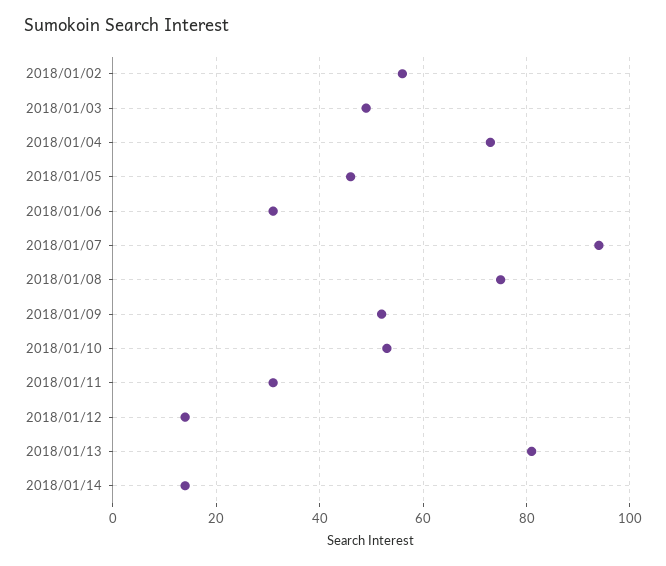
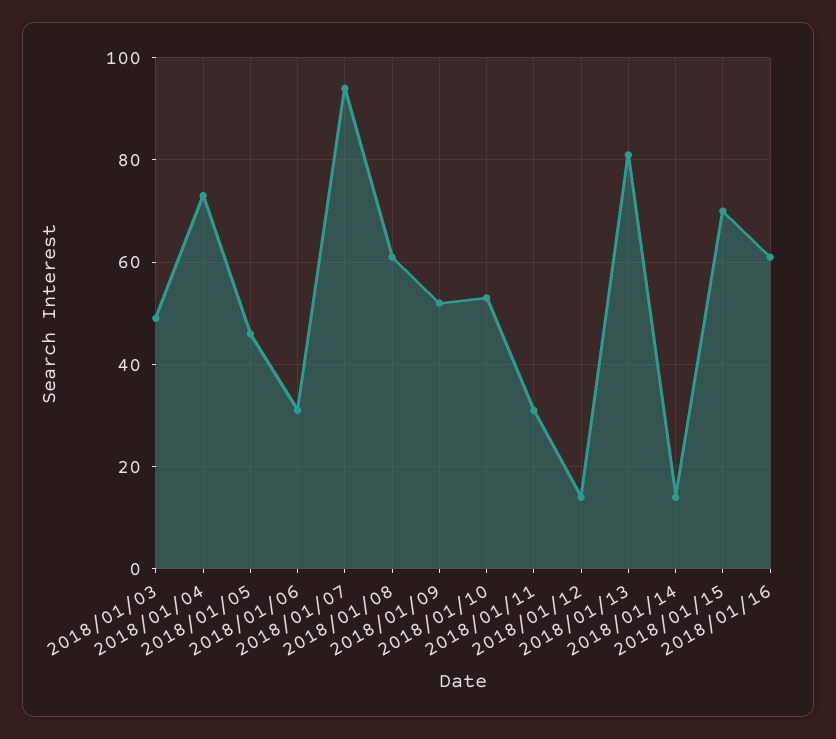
2018/01/02: 55 -> none
2018/01/08: 75 -> 60
2018/01/15: none -> 70
2018/01/16: none -> 60

